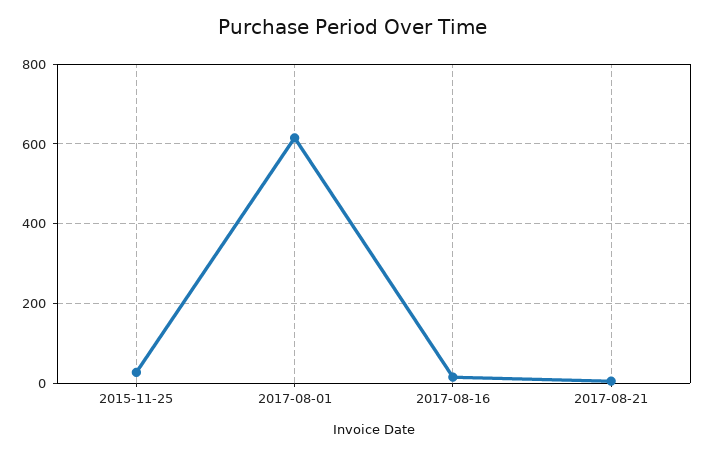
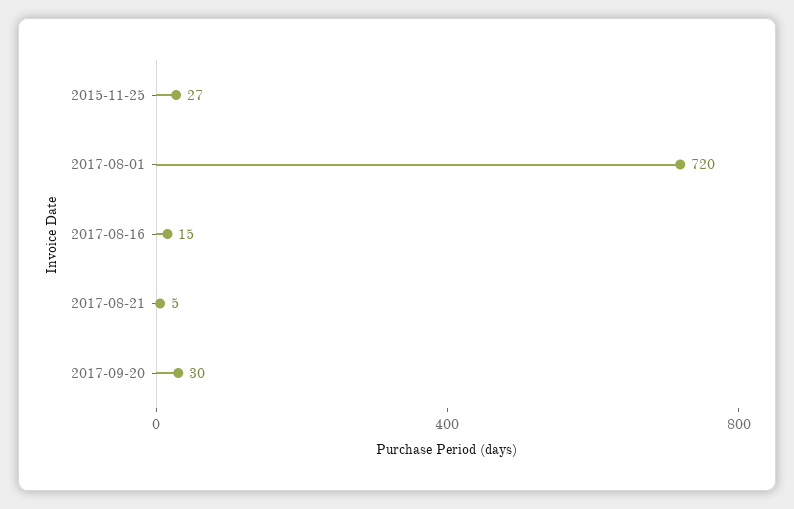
2017-08-01: 620 -> 720
2017-09-20: none -> 30

